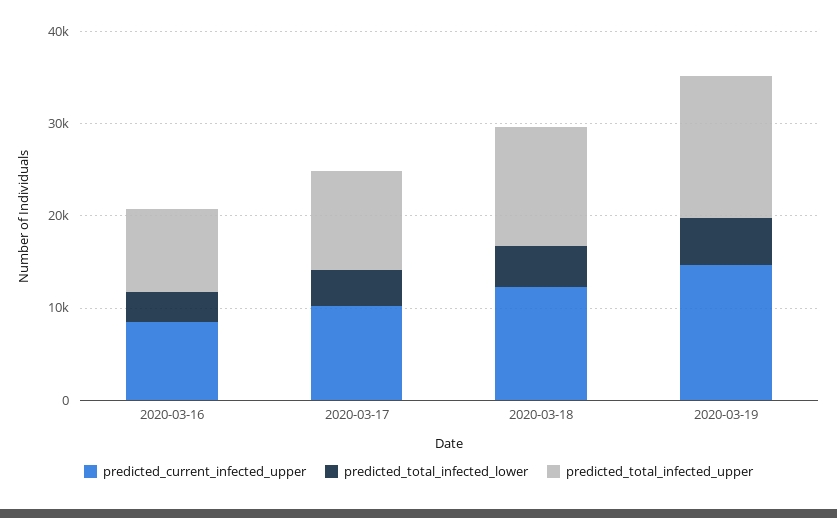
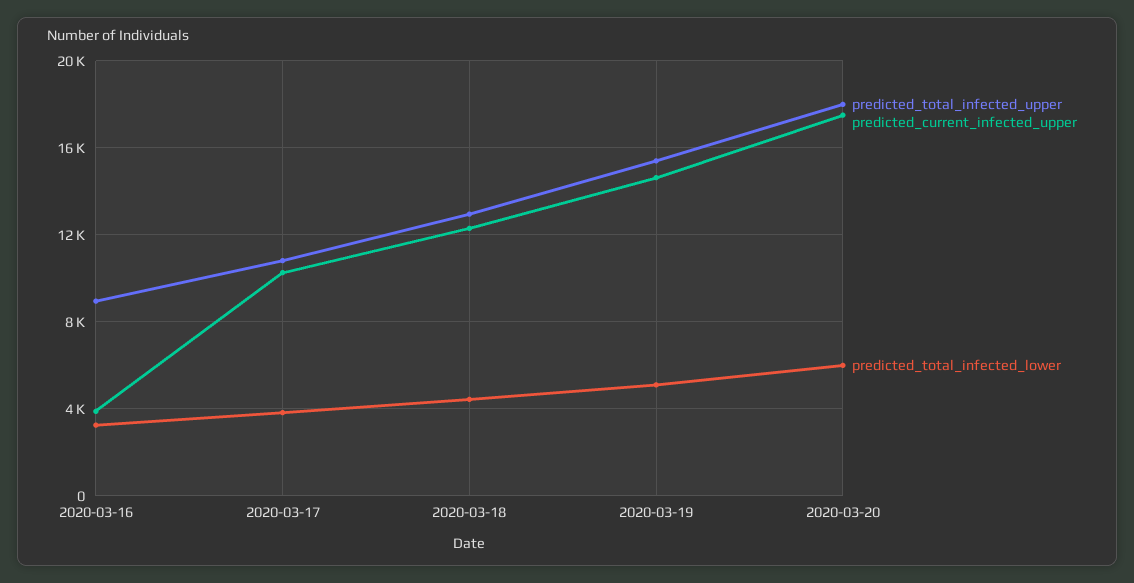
predicted_current_infected_upper, 2020-03-16: 8000 -> 4000
predicted_total_infected_upper, 2020-03-20: none -> 18000
predicted_current_infected_upper, 2020-03-20: none -> 17500
predicted_total_infected_lower, 2020-03-20: none -> 6000

